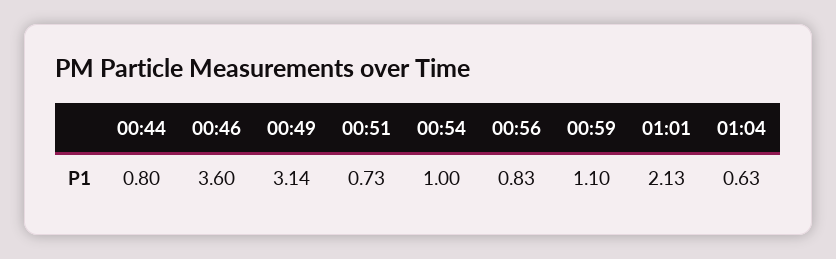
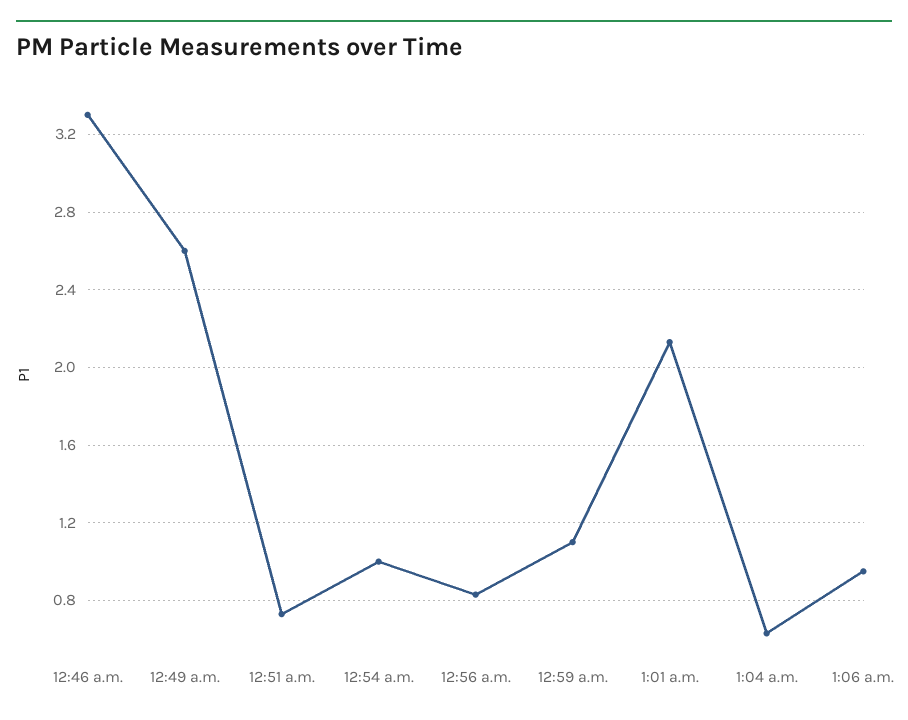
00:44: 0.8 -> none
00:46: 3.6 -> 3.3
00:49: 3.14 -> 2.6
1:06 a.m.: none -> 0.95

